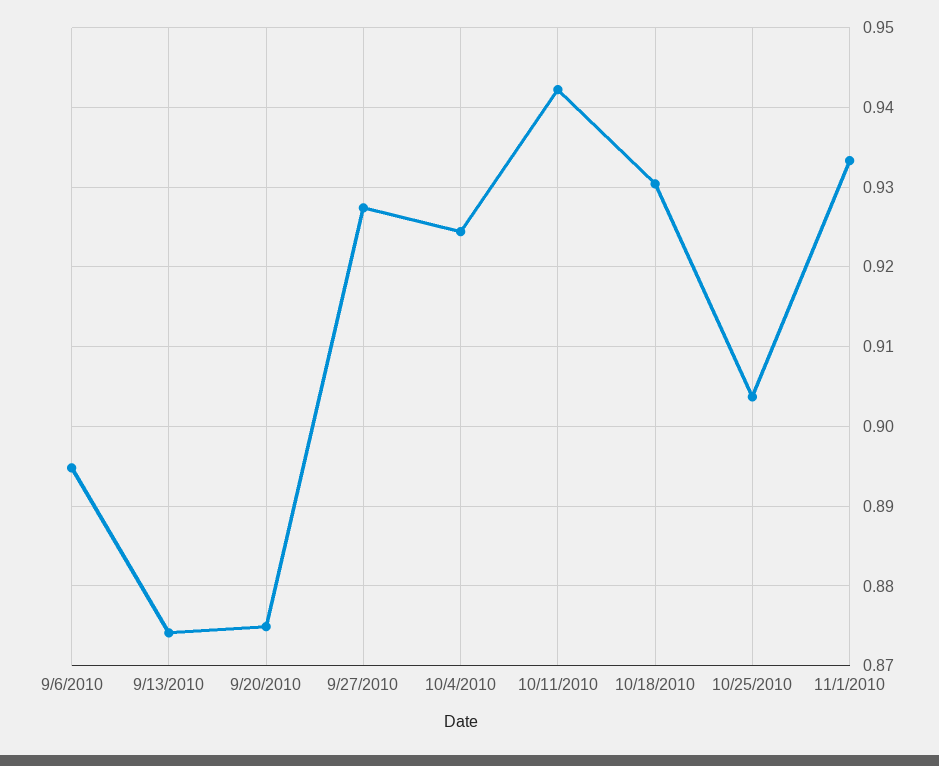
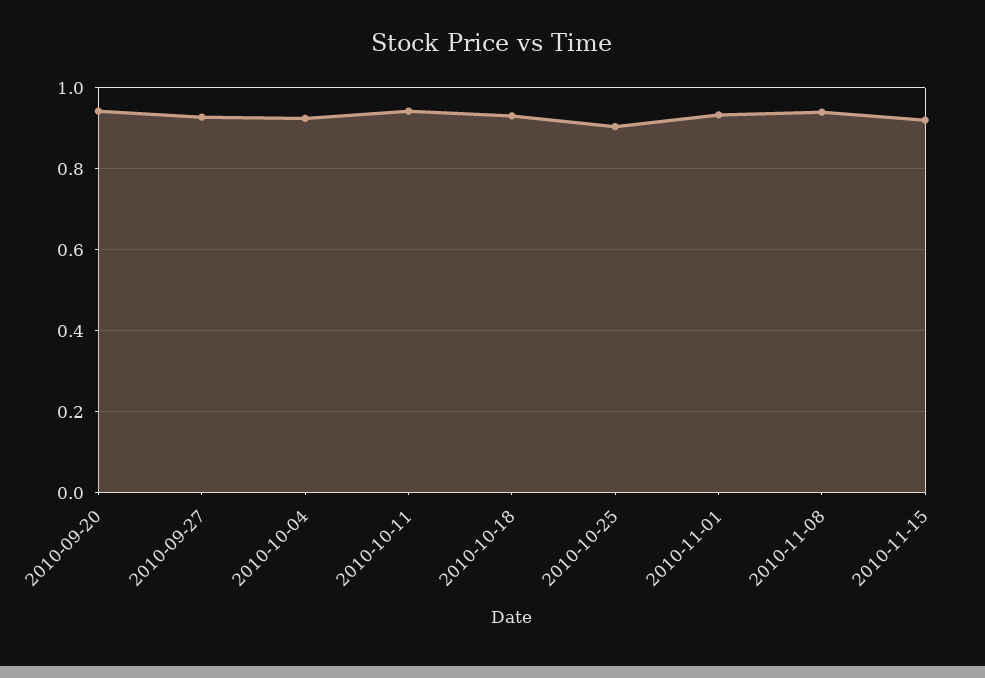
9/6/2010: 0.895 -> none
9/13/2010: 0.874 -> none
9/20/2010: 0.875 -> 0.94
2010-11-08: none -> 0.94
2010-11-15: none -> 0.92

